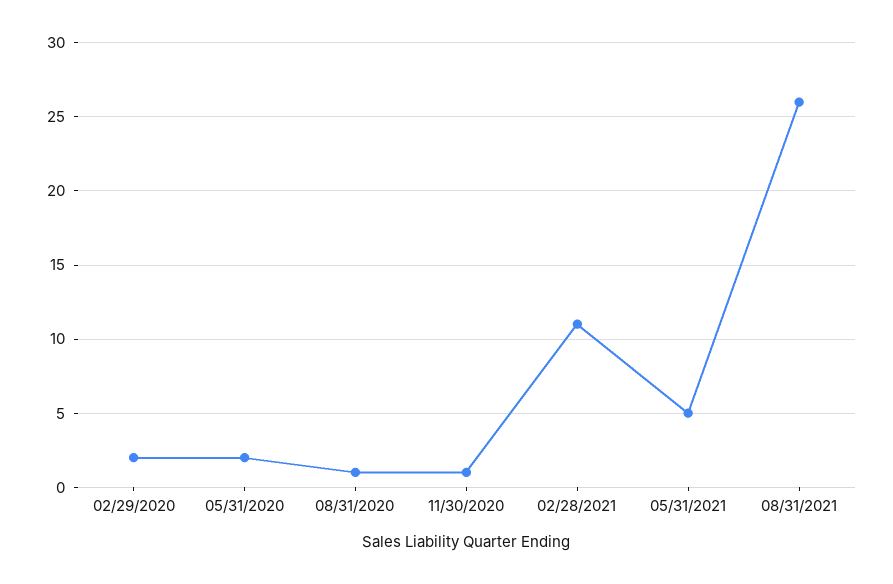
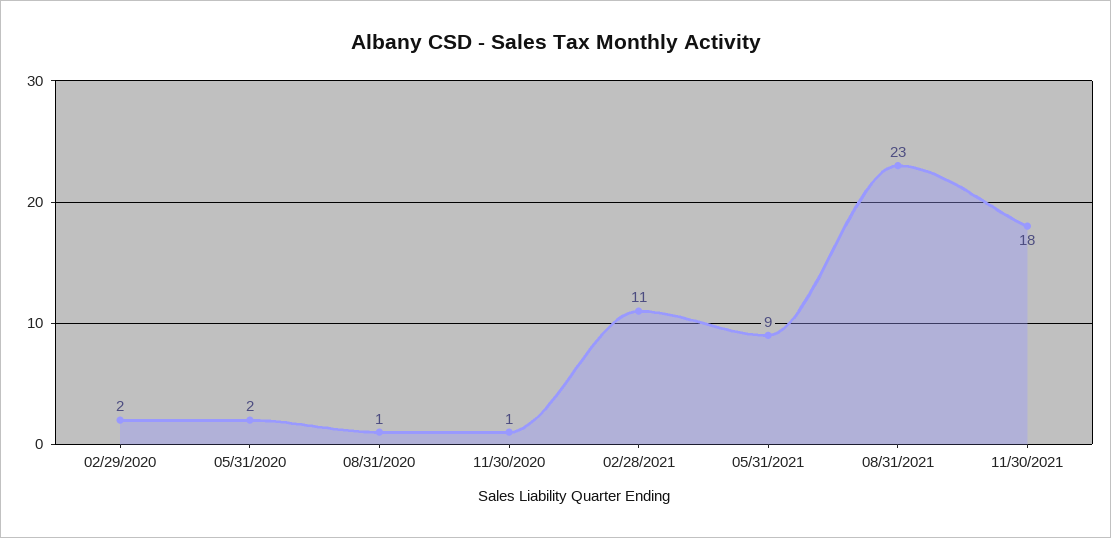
05/31/2021: 5 -> 9
08/31/2021: 26 -> 23
11/30/2021: none -> 18

